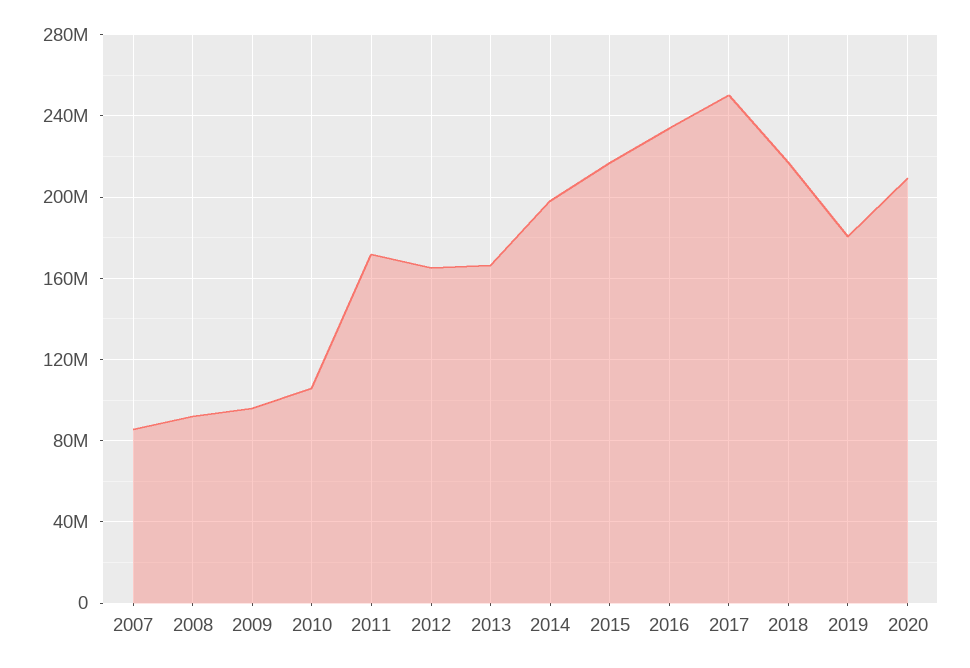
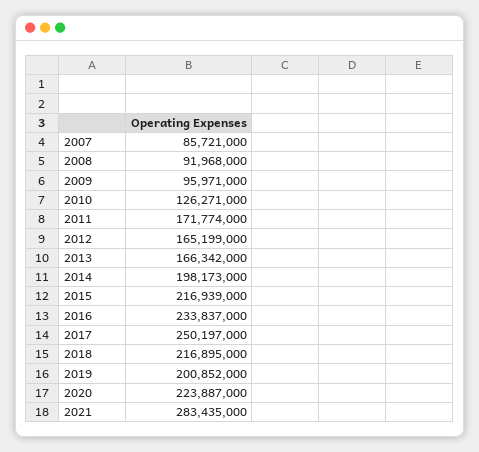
2010: 105000000 -> 126271000
2019: 180000000 -> 200852000
2020: 210000000 -> 223887000
2021: none -> 283435000

